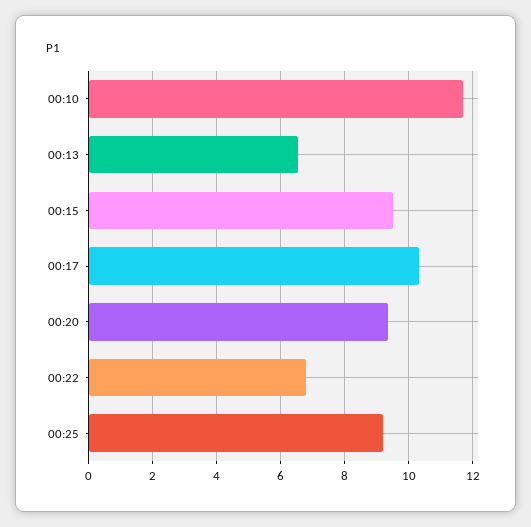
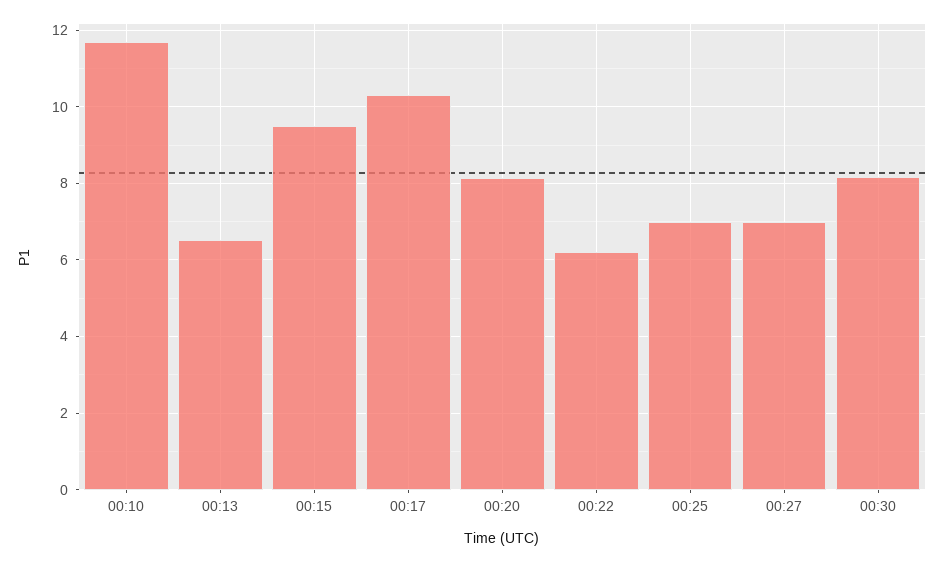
00:20: 9.4 -> 8.2
00:22: 6.8 -> 6.2
00:25: 9.2 -> 7
00:27: none -> 7
00:30: none -> 8.2

